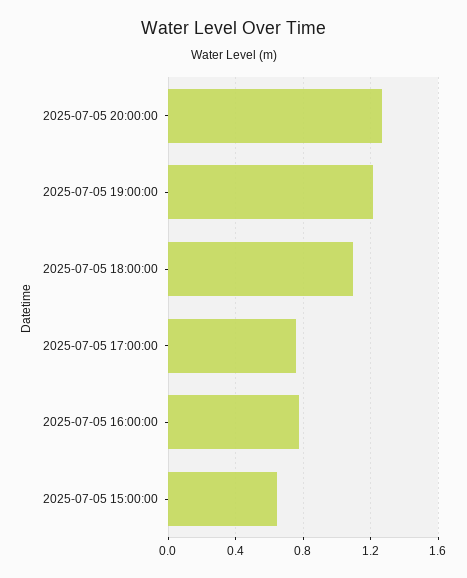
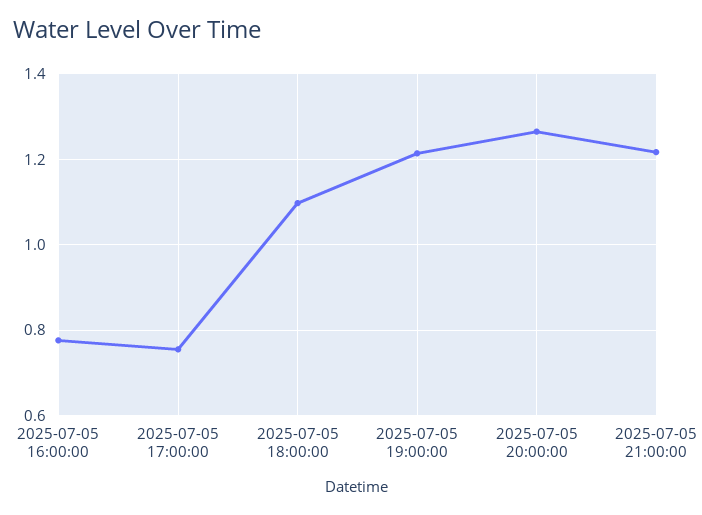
2025-07-05 15:00:00: 0.65 -> none
2025-07-05 21:00:00: none -> 1.22

